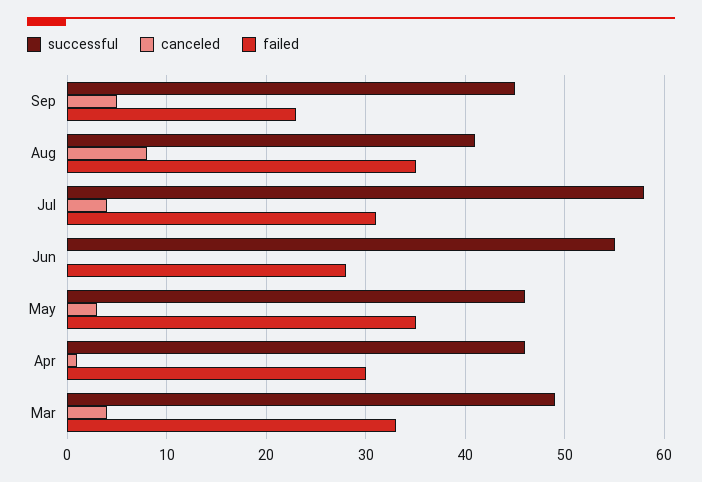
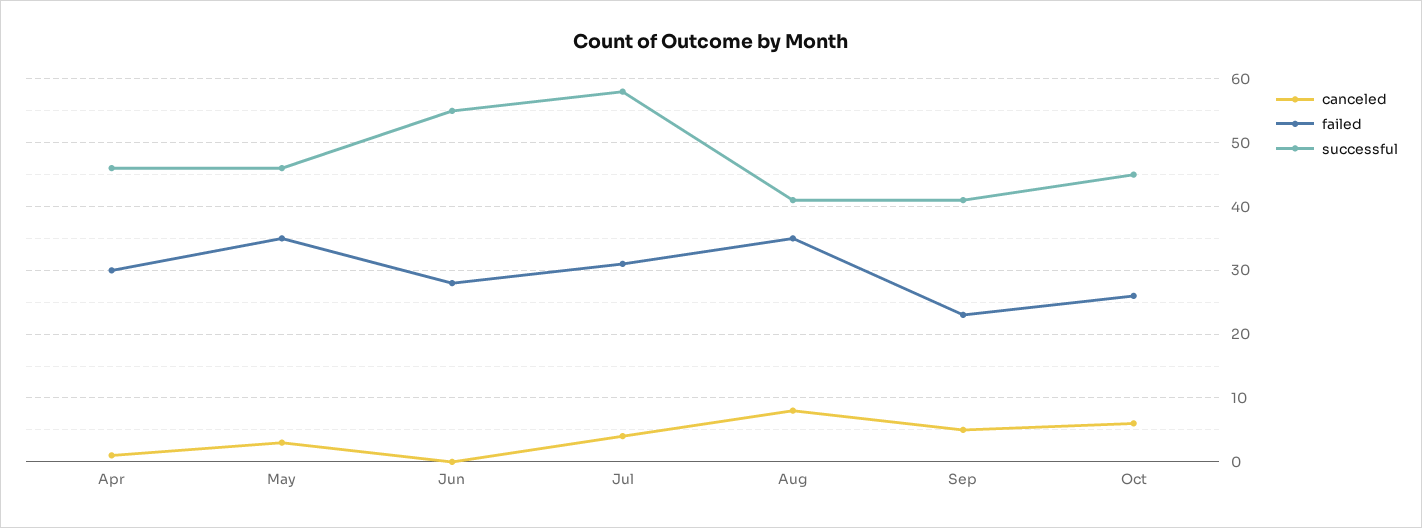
successful, Sep: 45 -> 41
successful, Mar: 49 -> none
canceled, Mar: 4 -> none
failed, Mar: 33 -> none
canceled, Oct: none -> 6
failed, Oct: none -> 26
successful, Oct: none -> 45

